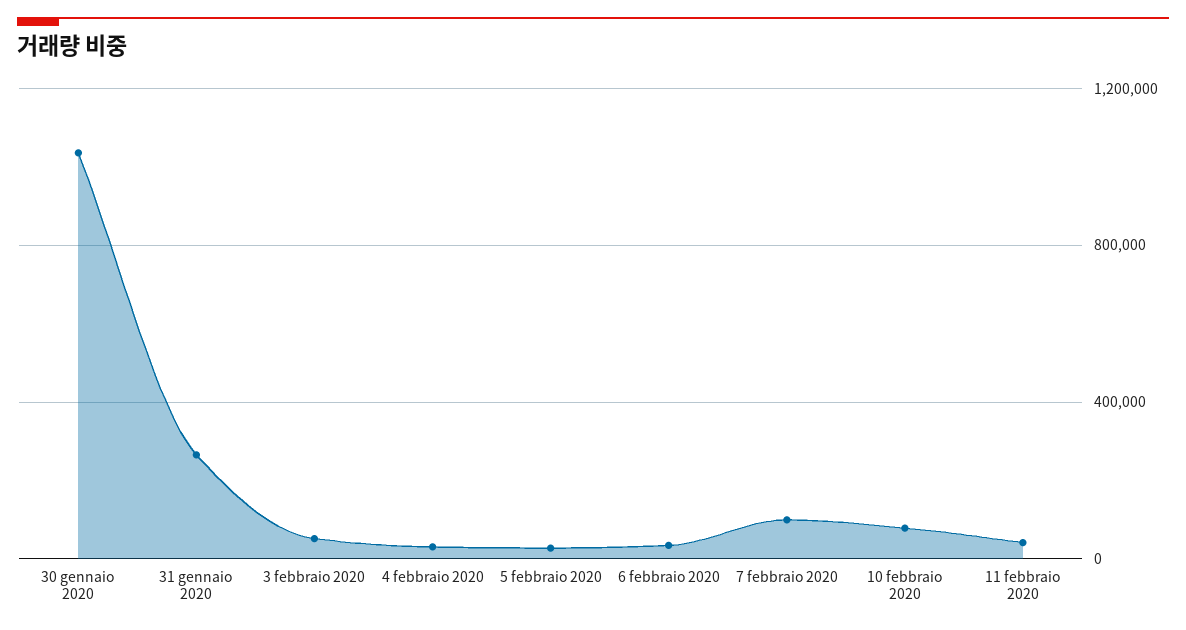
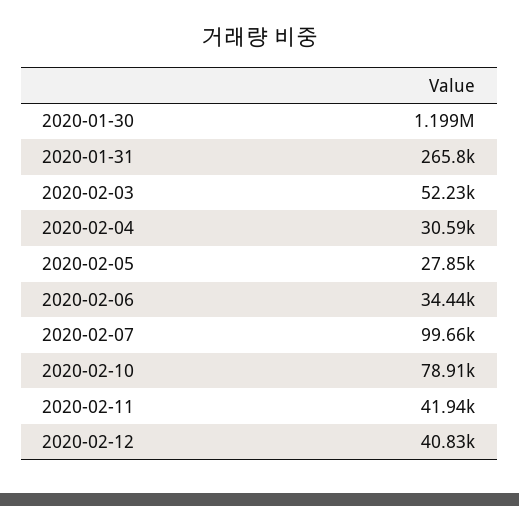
30 gennaio 2020: 1050000 -> 1199000
2020-02-12: none -> 40830

